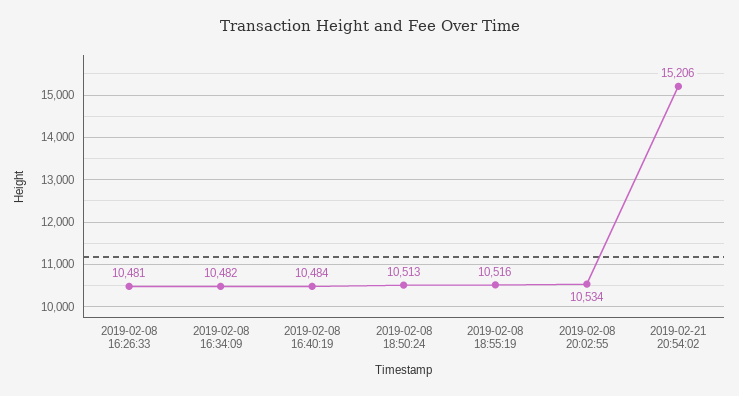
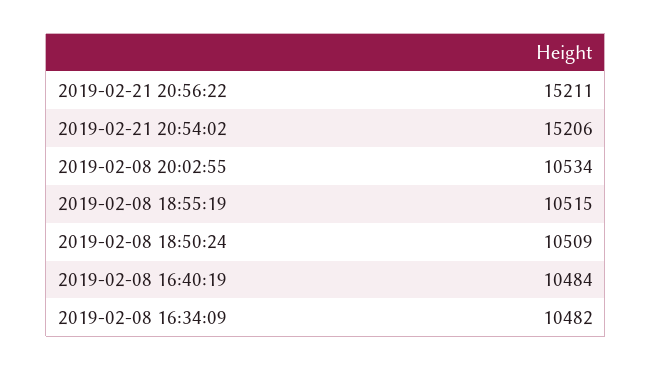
2019-02-08 16:26:33: 10481 -> none
2019-02-08 18:50:24: 10513 -> 10509
2019-02-08 18:55:19: 10516 -> 10515
2019-02-21 20:56:22: none -> 15211

